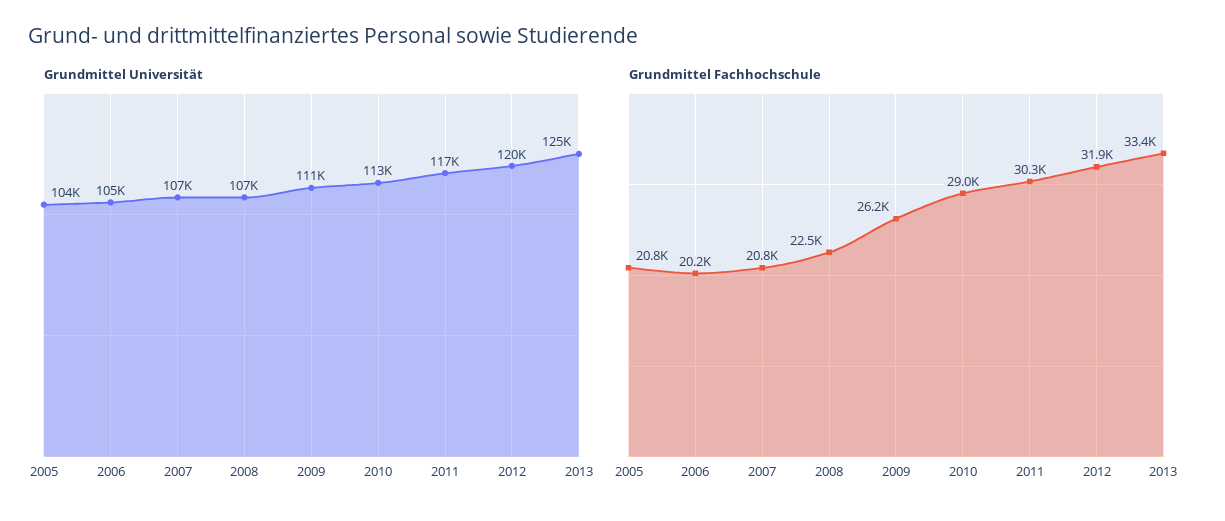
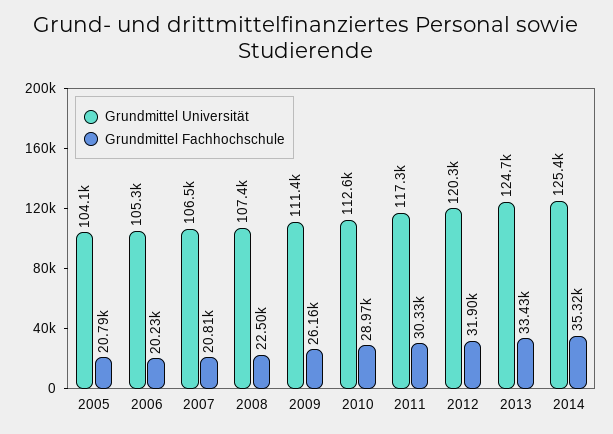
Grundmittel Universität, 2014: none -> 125400
Grundmittel Fachhochschule, 2014: none -> 35320

